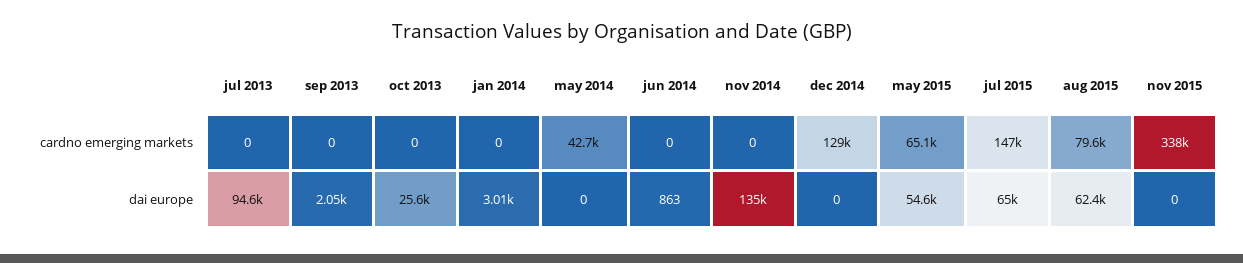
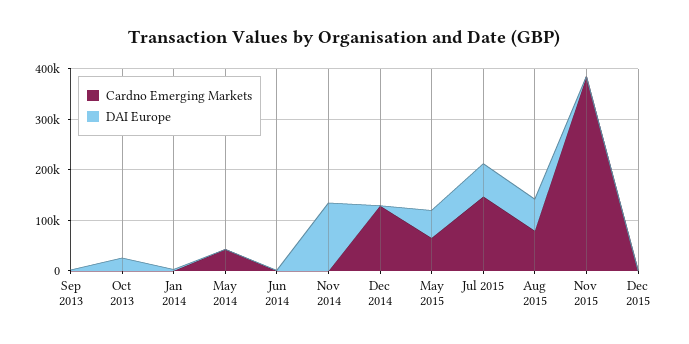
cardno emerging markets, jul 2013: 0 -> none
cardno emerging markets, nov 2015: 338000 -> 380000
dai europe, jul 2013: 94600 -> none
cardno emerging markets, Dec 2015: none -> 0
dai europe, Dec 2015: none -> 0

